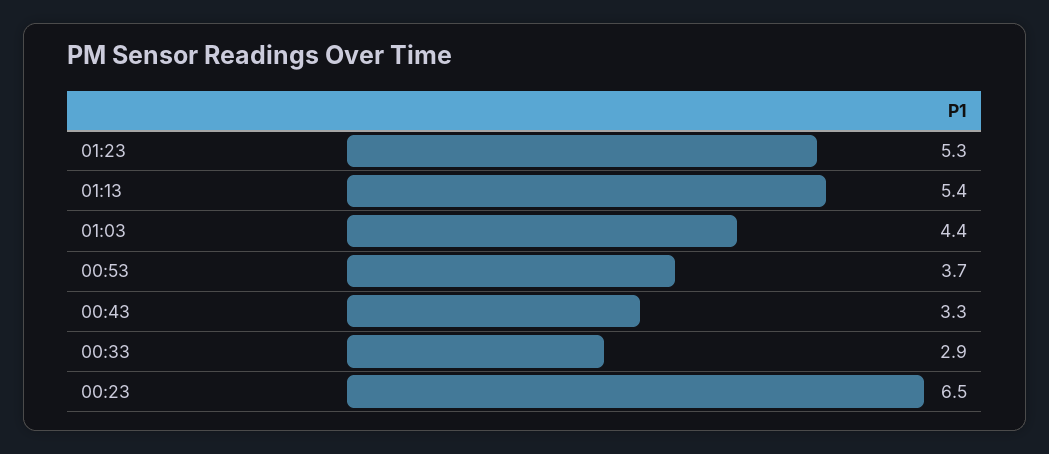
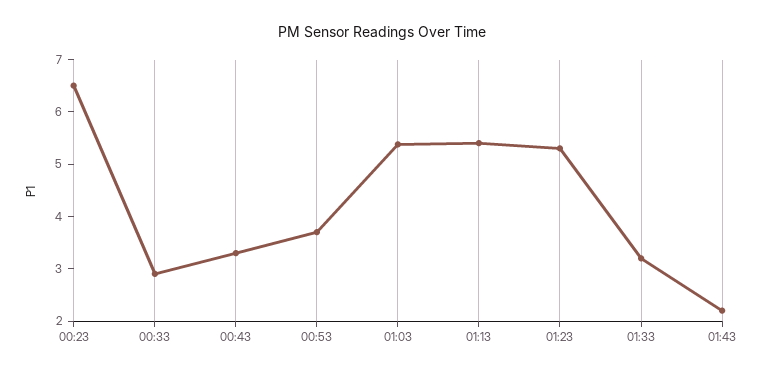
01:03: 4.4 -> 5.4
01:33: none -> 3.2
01:43: none -> 2.2

